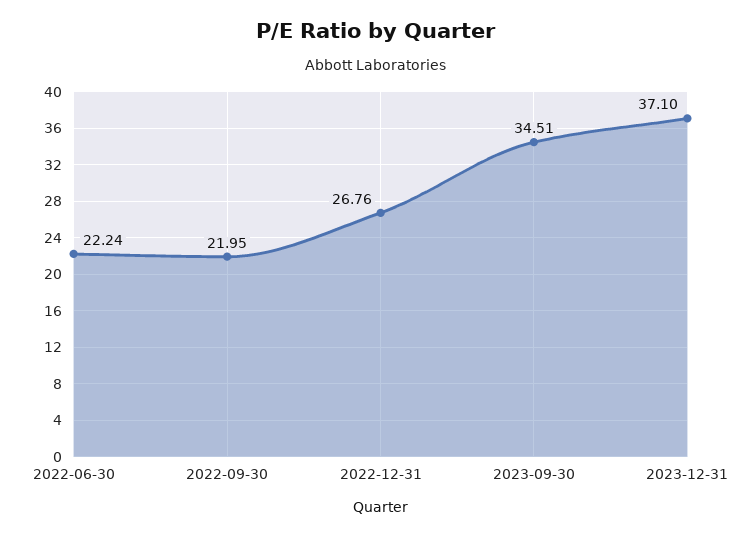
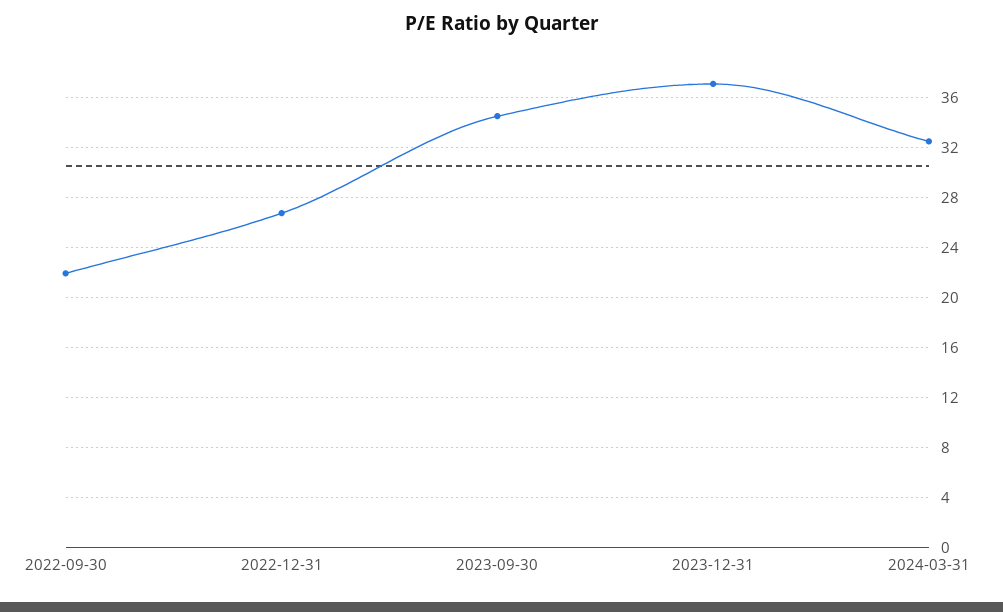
2022-06-30: 22.24 -> none
2024-03-31: none -> 32.5

